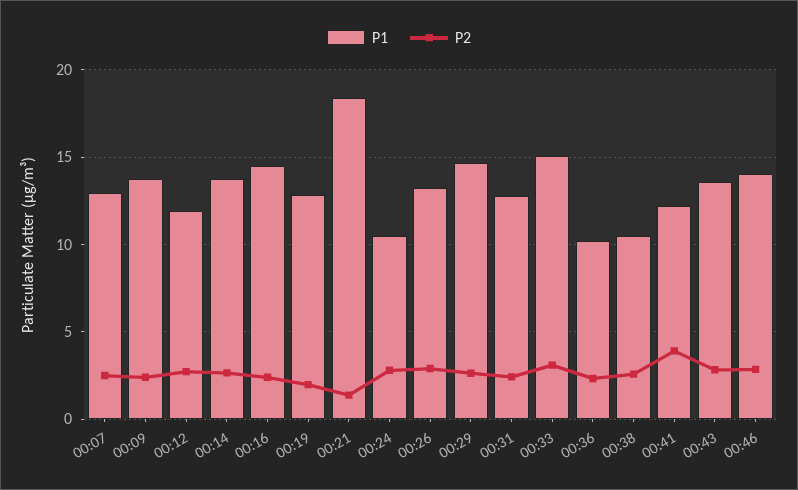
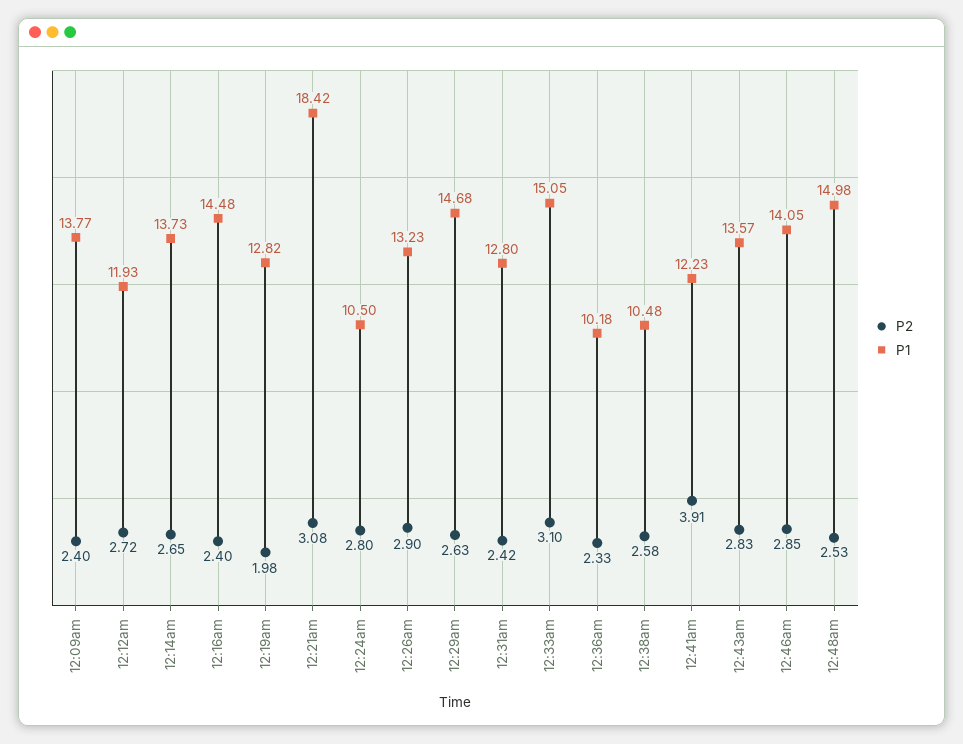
P1, 00:07: 13 -> none
P2, 00:07: 2.5 -> none
P2, 00:21: 1.5 -> 3.08
P2, 12:48am: none -> 2.53
P1, 12:48am: none -> 14.98

